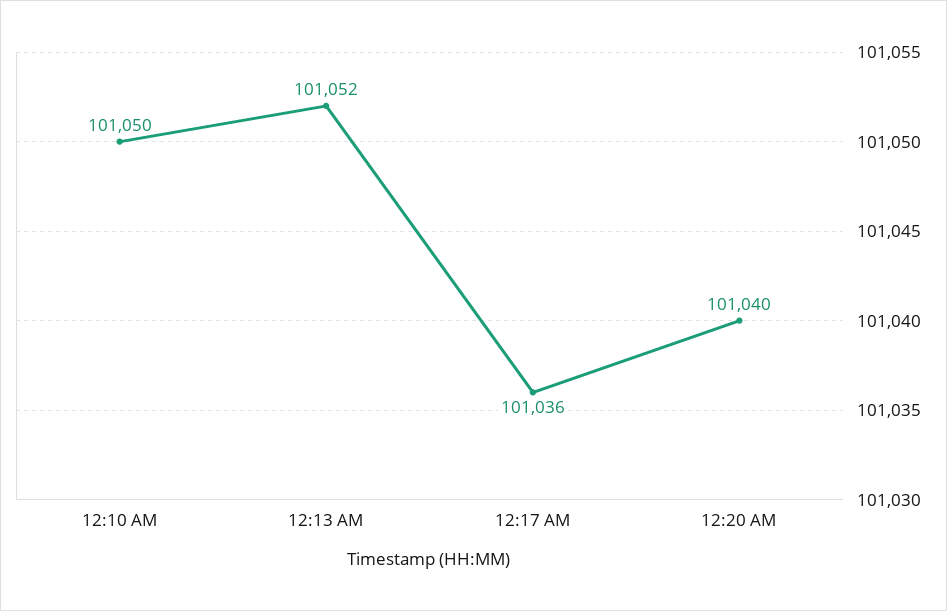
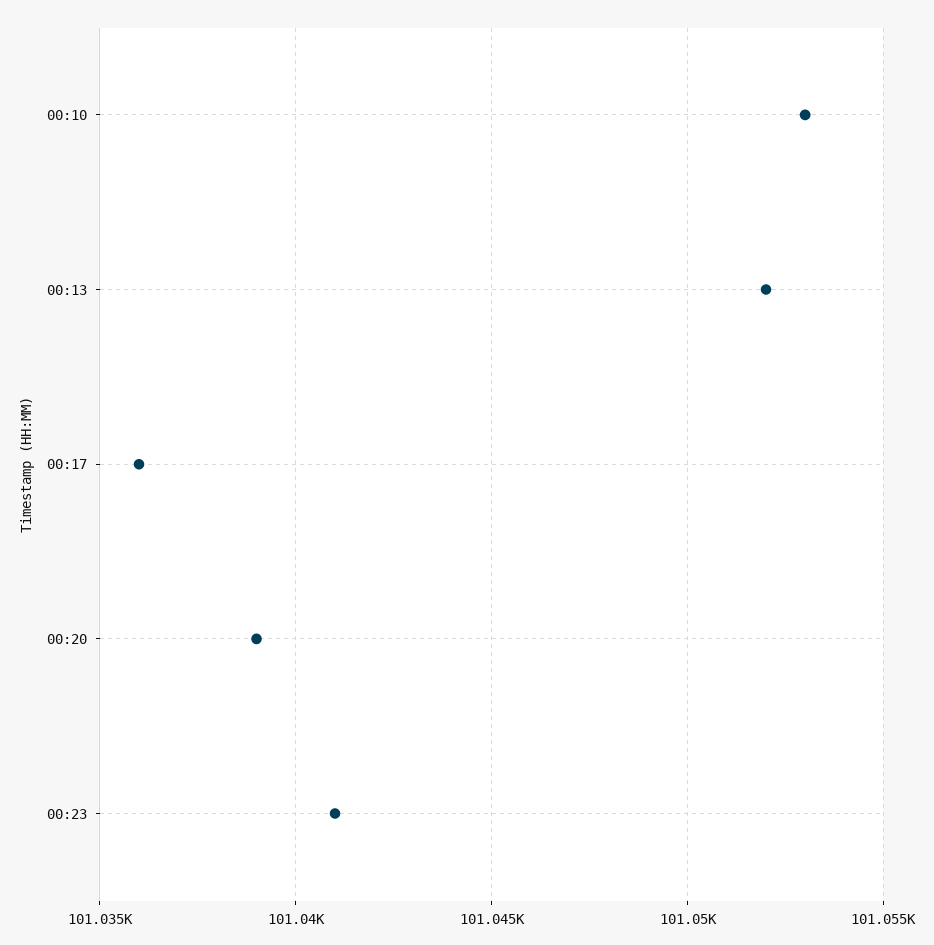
12:10 AM: 101050 -> 101053
12:20 AM: 101040 -> 101039
00:23: none -> 101041

